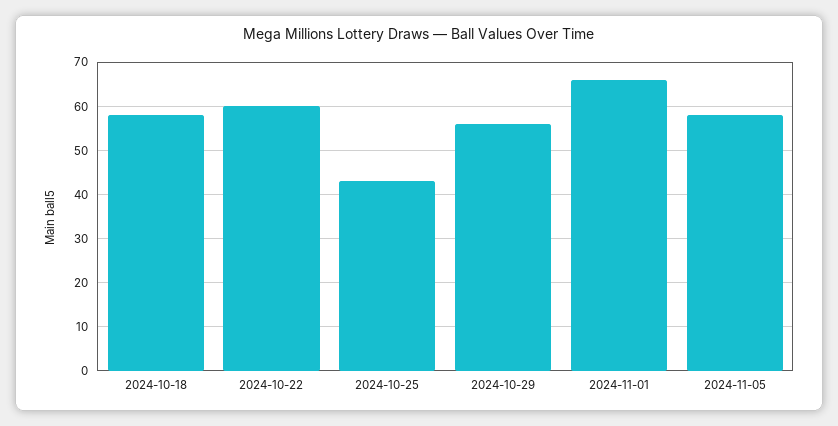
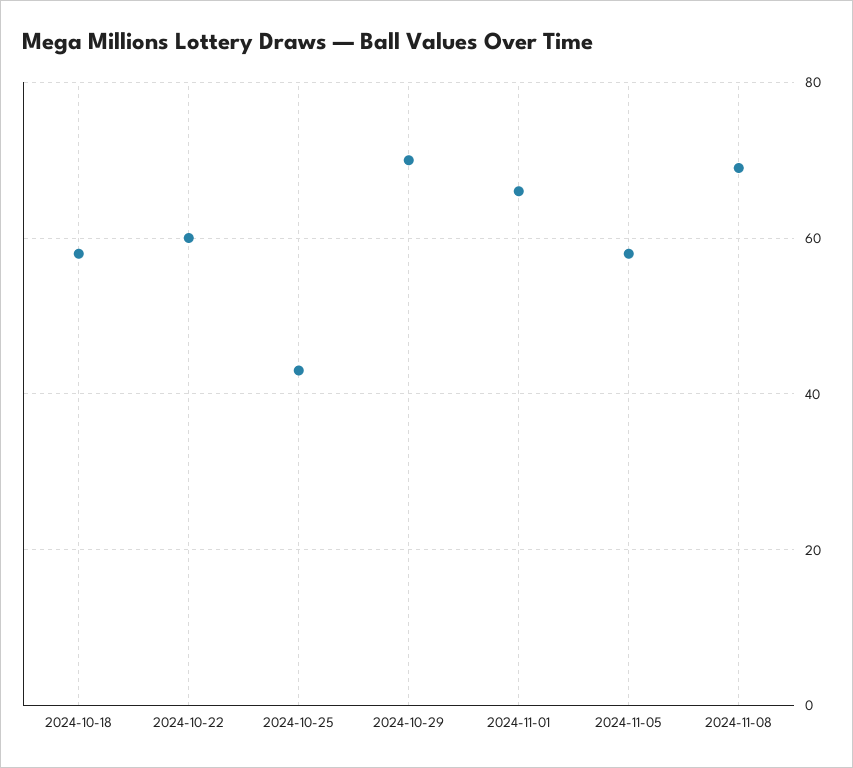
2024-10-29: 55 -> 70
2024-11-08: none -> 70

